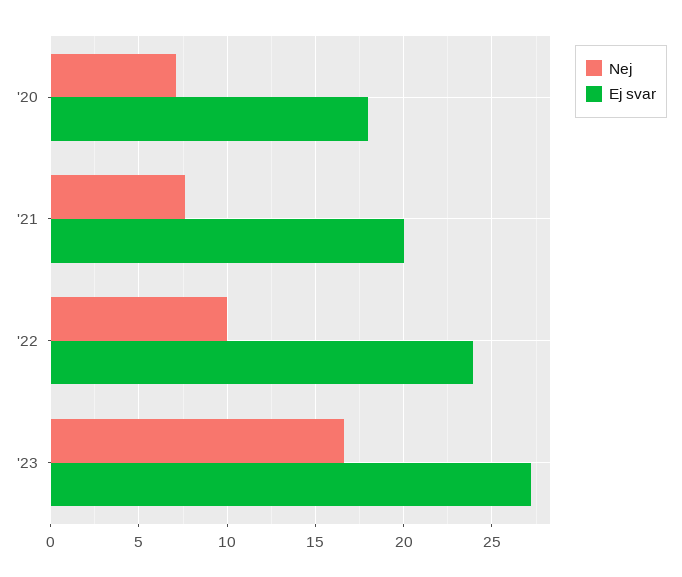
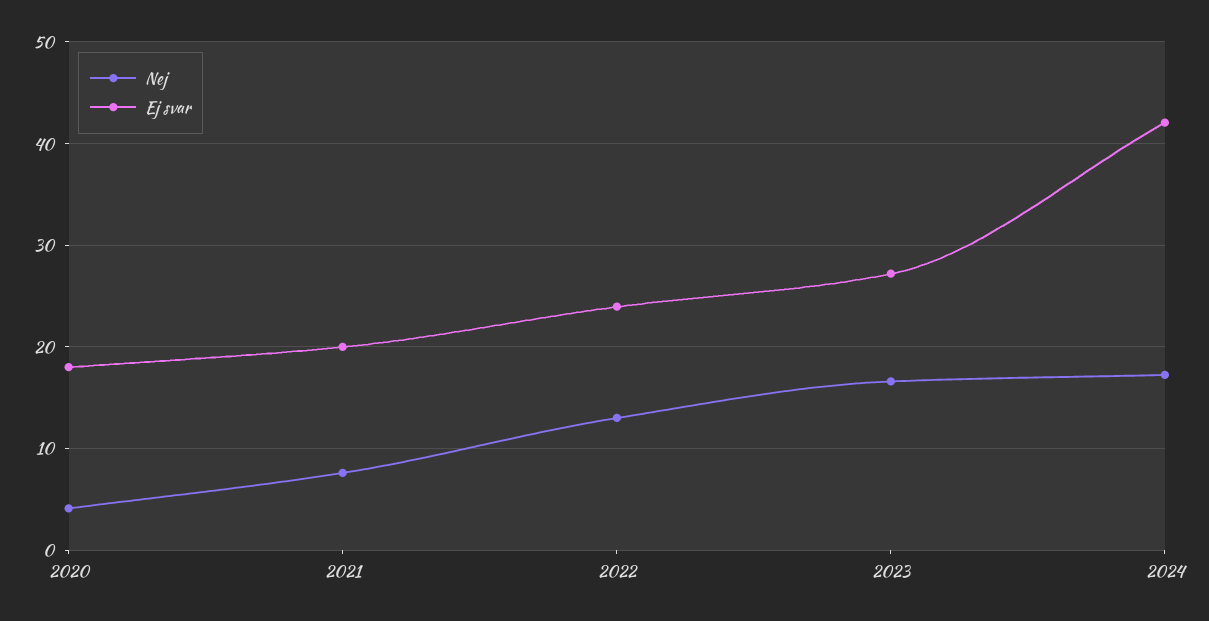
Nej, '20: 7 -> 4
Nej, '22: 10 -> 13
Nej, 2024: none -> 17
Ej svar, 2024: none -> 42

